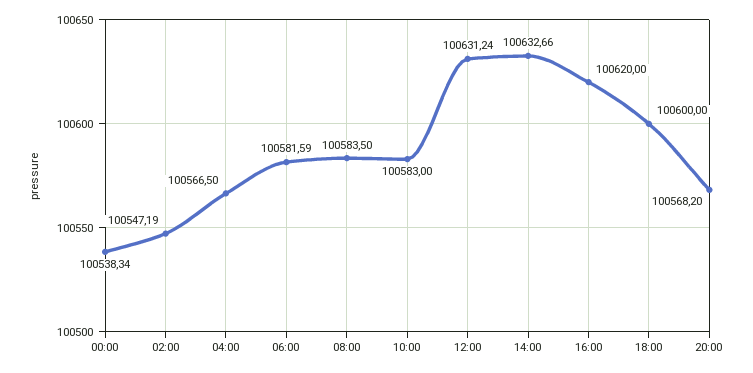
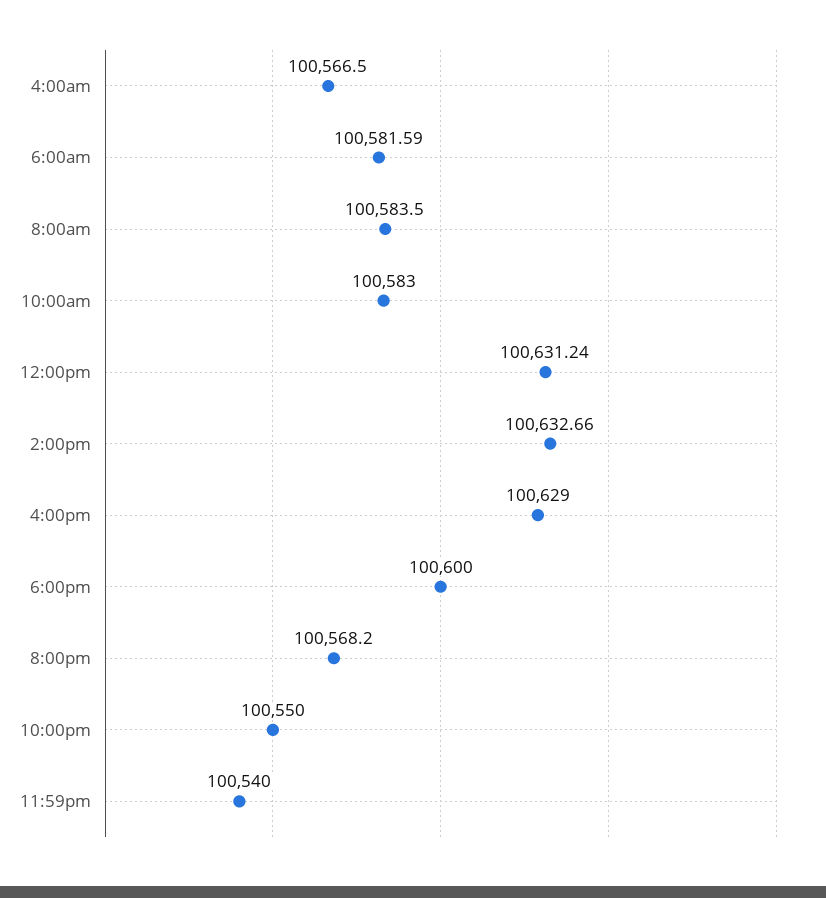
00:00: 100538.34 -> none
02:00: 100547.19 -> none
16:00: 100620 -> 100629
10:00pm: none -> 100550
11:59pm: none -> 100540

